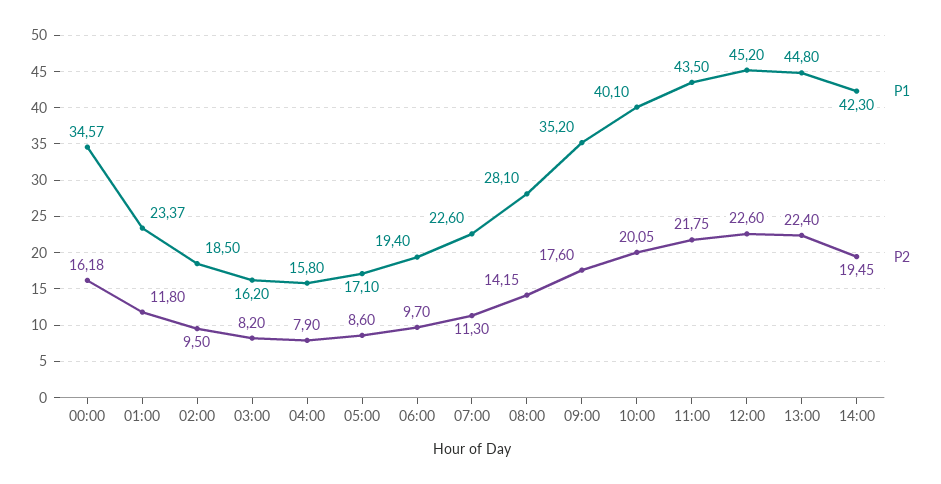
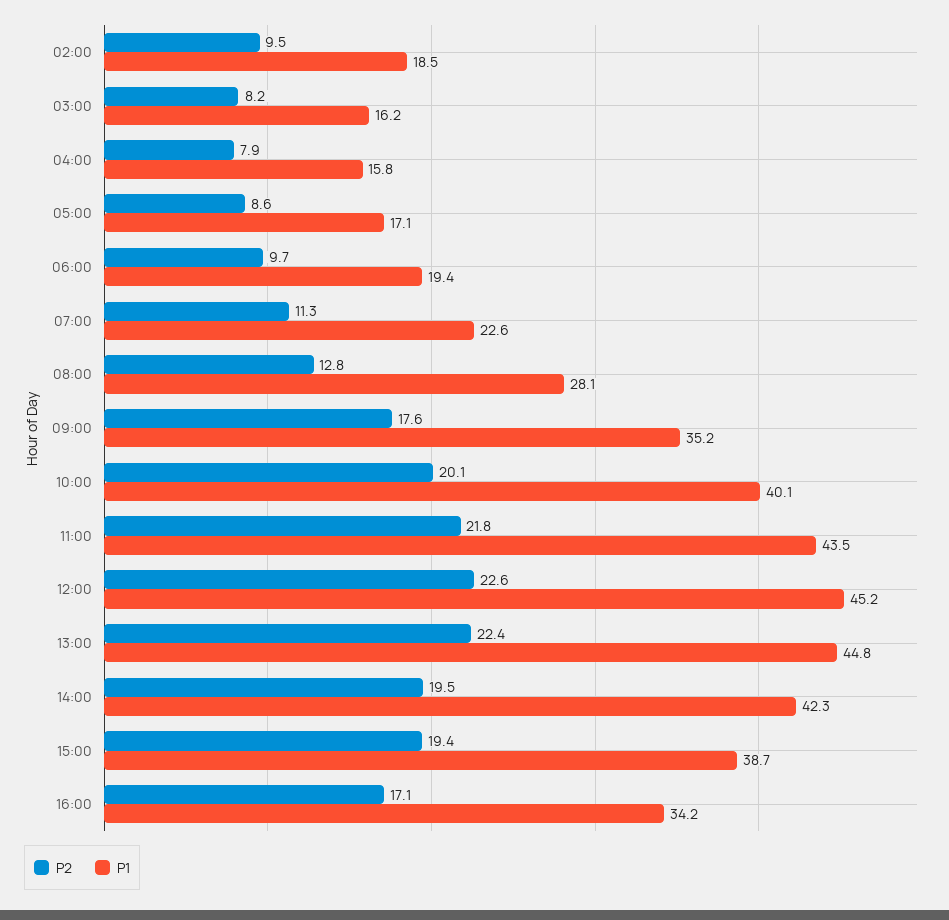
P1, 00:00: 34.57 -> none
P2, 00:00: 16.18 -> none
P1, 01:00: 23.37 -> none
P2, 01:00: 11.8 -> none
P2, 08:00: 14.15 -> 12.8
P2, 15:00: none -> 19.4
P1, 15:00: none -> 38.7
P2, 16:00: none -> 17.1
P1, 16:00: none -> 34.2

